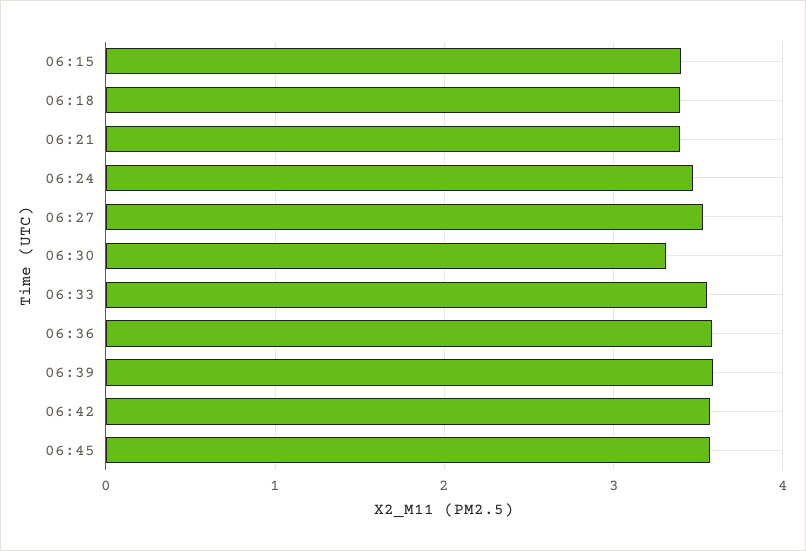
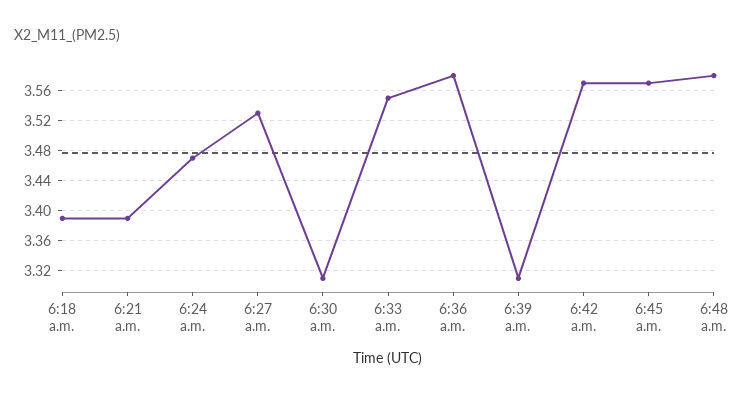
06:15: 3.4 -> none
06:39: 3.6 -> 3.31
6:48 a.m.: none -> 3.58

